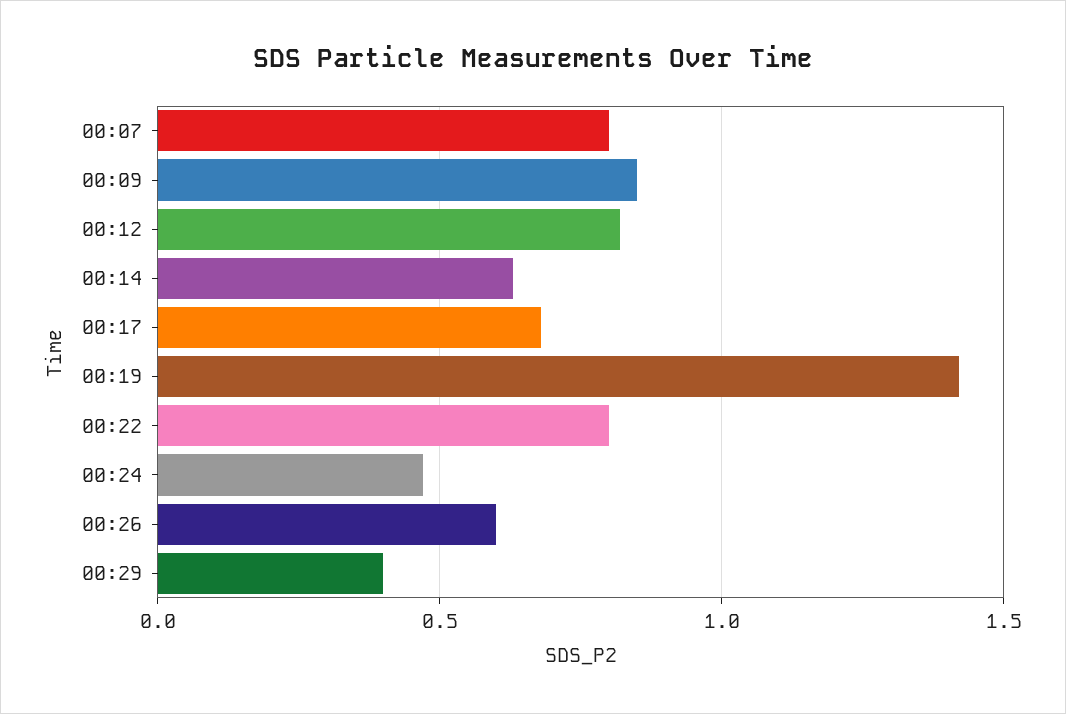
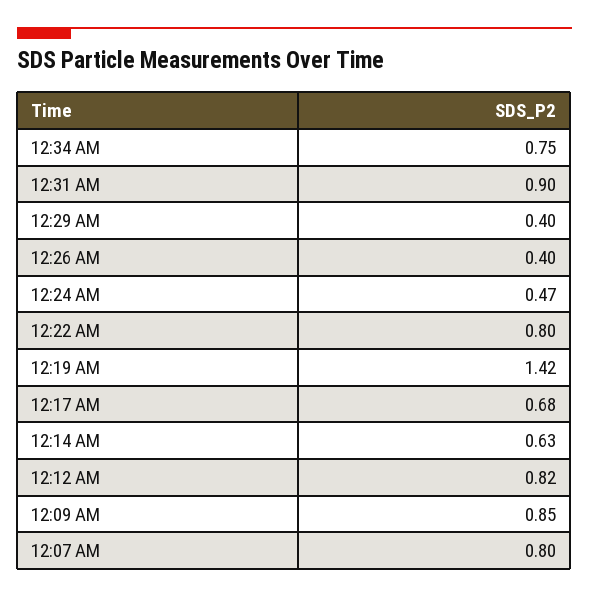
00:26: 0.6 -> 0.4
12:34 AM: none -> 0.75
12:31 AM: none -> 0.9

